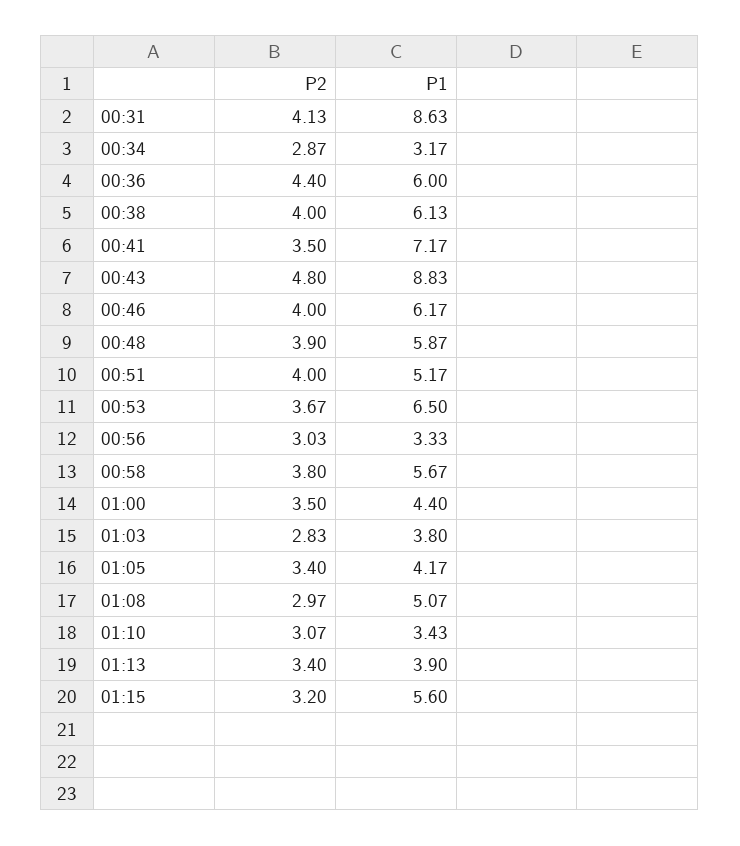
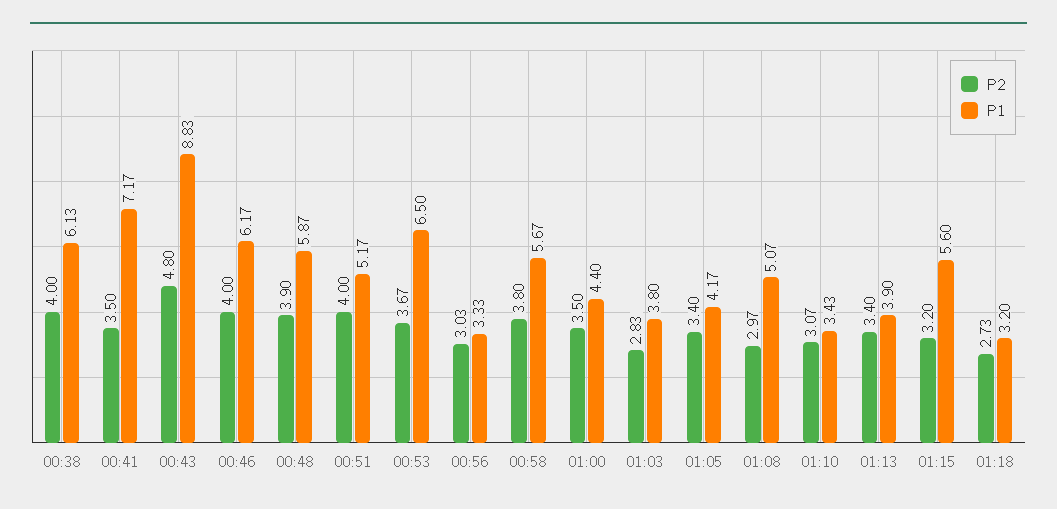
P2, 00:31: 4.13 -> none
P1, 00:31: 8.63 -> none
P2, 00:34: 2.87 -> none
P1, 00:34: 3.17 -> none
P2, 00:36: 4.4 -> none
P1, 00:36: 6 -> none
P2, 01:18: none -> 2.73
P1, 01:18: none -> 3.2

